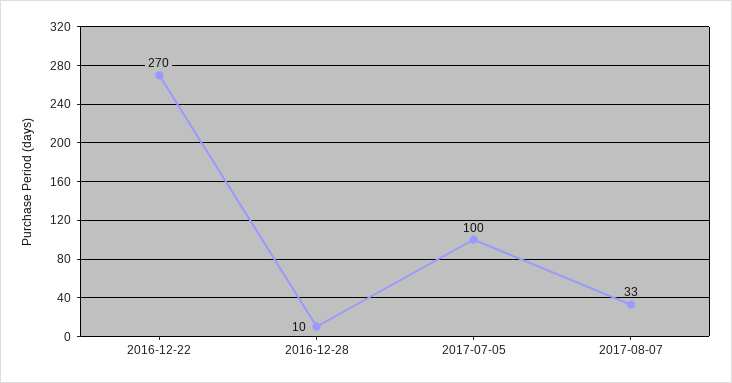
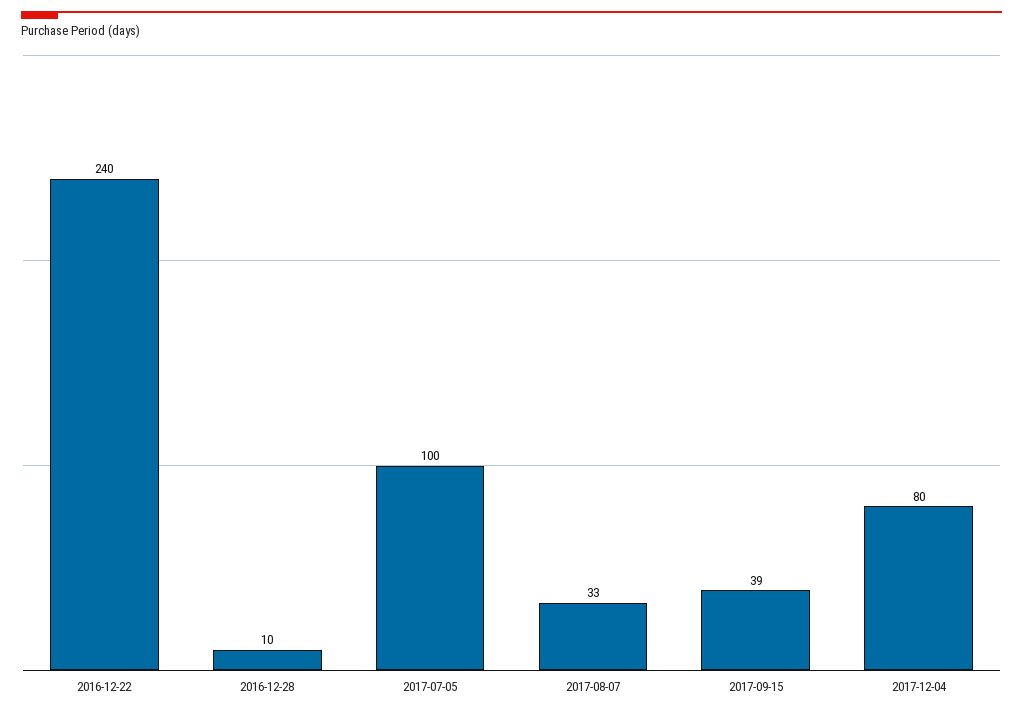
2016-12-22: 270 -> 240
2017-09-15: none -> 39
2017-12-04: none -> 80

